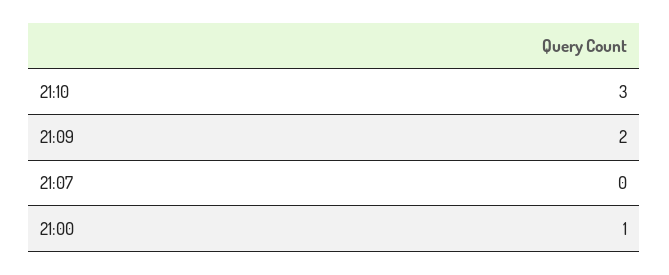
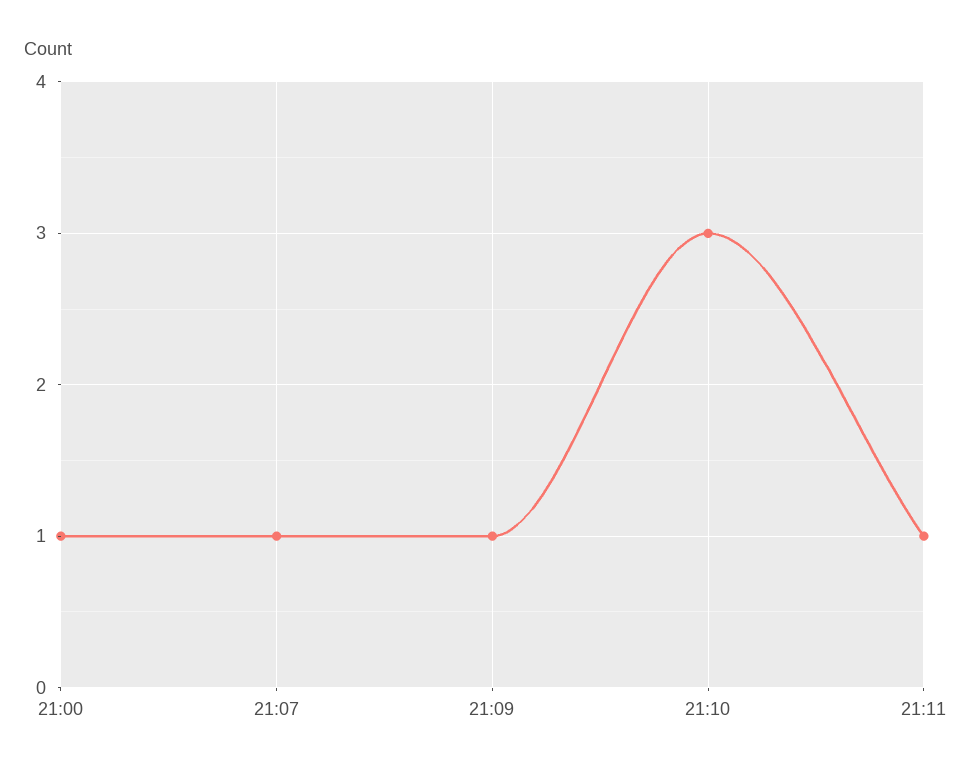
21:09: 2 -> 1
21:07: 0 -> 1
21:11: none -> 1

